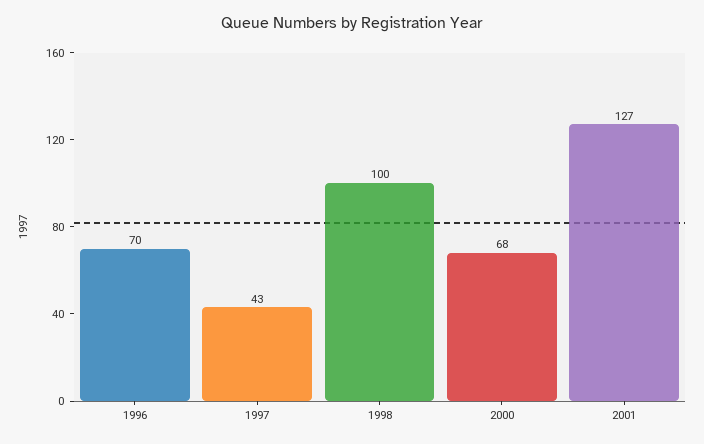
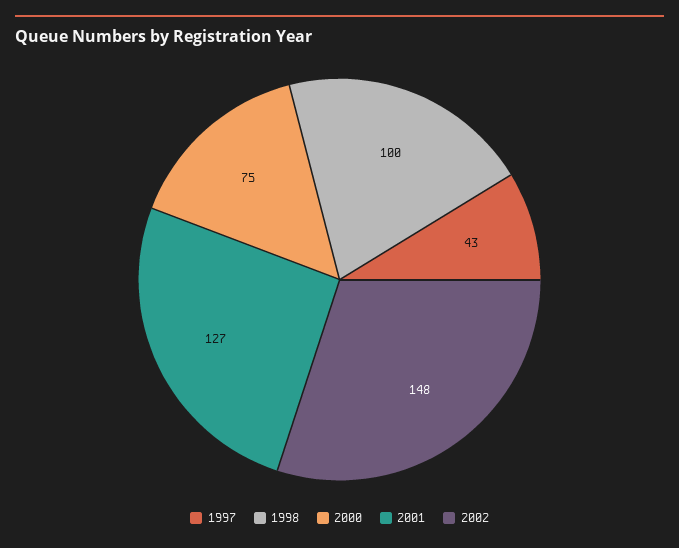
1996: 70 -> none
2000: 68 -> 75
2002: none -> 148

